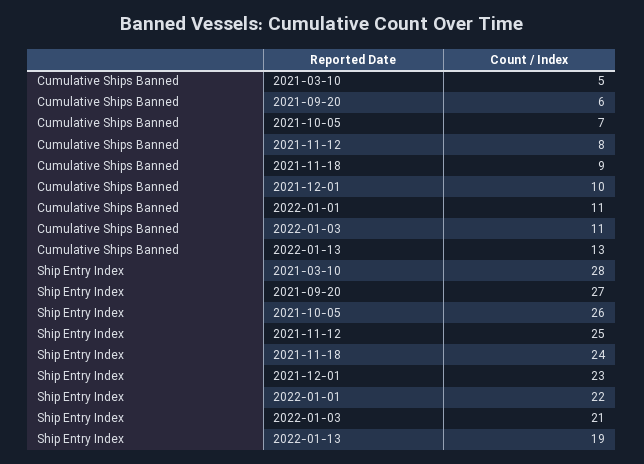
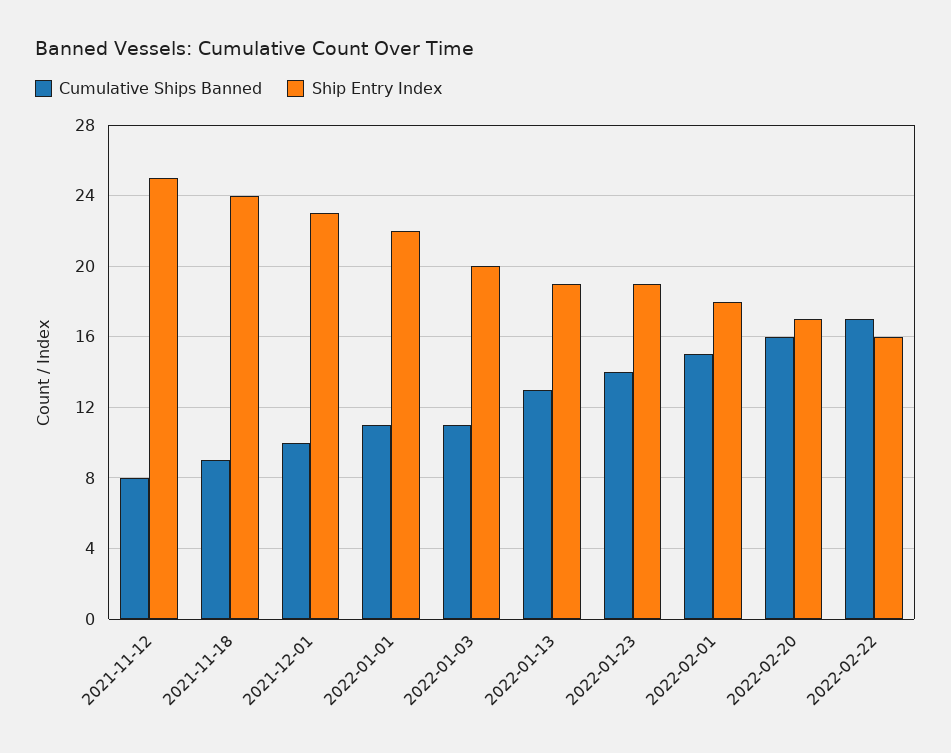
Cumulative Ships Banned, 2021-03-10: 5 -> none
Cumulative Ships Banned, 2021-09-20: 6 -> none
Cumulative Ships Banned, 2021-10-05: 7 -> none
Ship Entry Index, 2021-03-10: 28 -> none
Ship Entry Index, 2021-09-20: 27 -> none
Ship Entry Index, 2021-10-05: 26 -> none
Ship Entry Index, 2022-01-03: 21 -> 20
Cumulative Ships Banned, 2022-01-23: none -> 14
Ship Entry Index, 2022-01-23: none -> 19
Cumulative Ships Banned, 2022-02-01: none -> 15
Ship Entry Index, 2022-02-01: none -> 18
Cumulative Ships Banned, 2022-02-20: none -> 16
Ship Entry Index, 2022-02-20: none -> 17
Cumulative Ships Banned, 2022-02-22: none -> 17
Ship Entry Index, 2022-02-22: none -> 16

